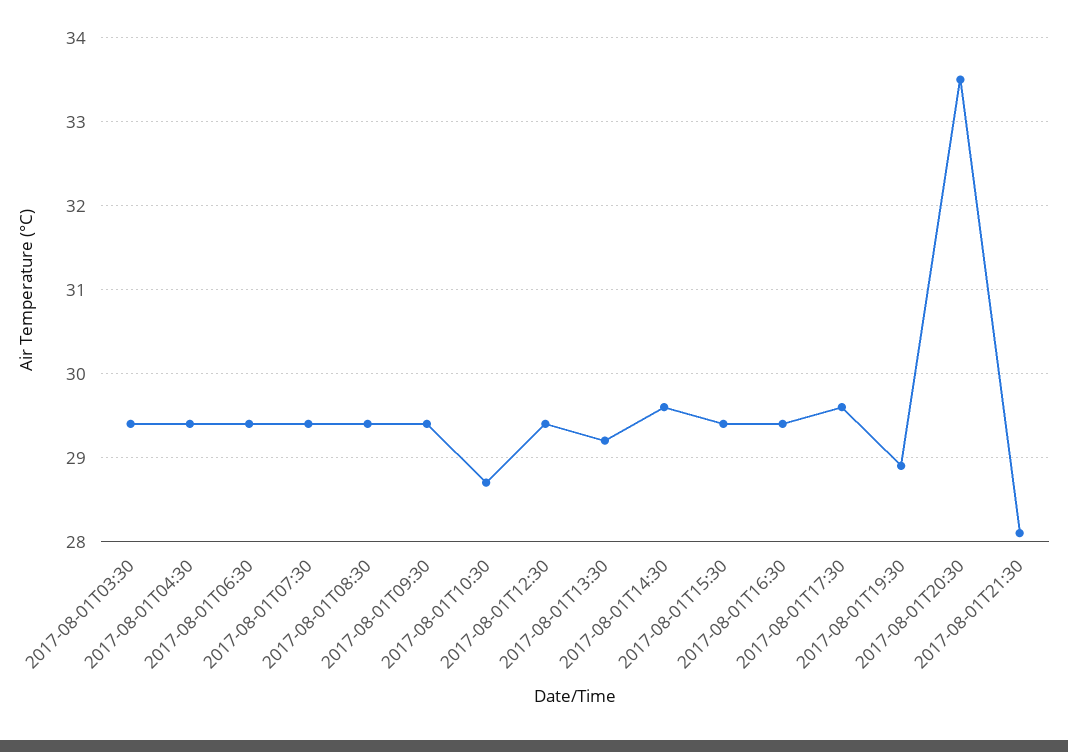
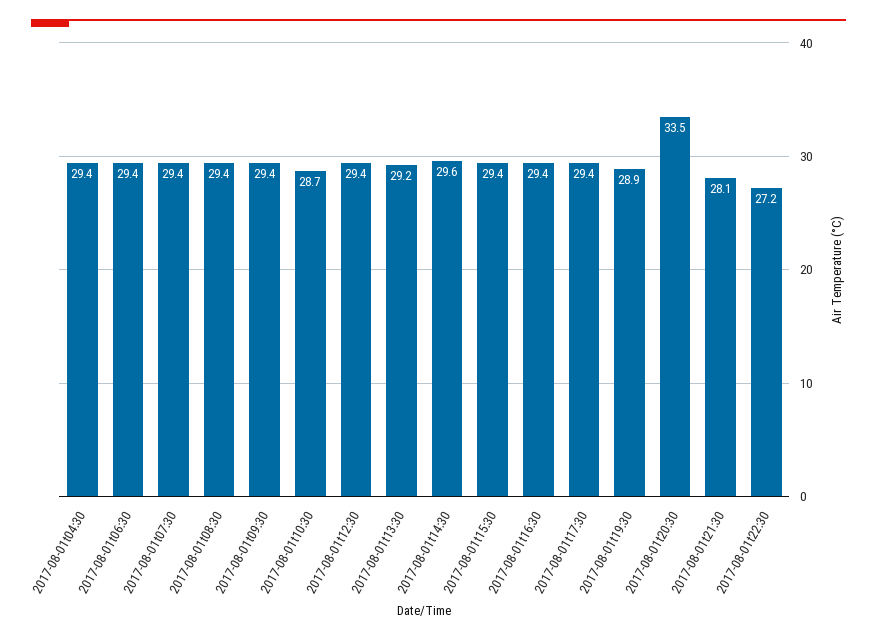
2017-08-01T03:30: 29.4 -> none
2017-08-01T17:30: 29.6 -> 29.4
2017-08-01t22:30: none -> 27.2

